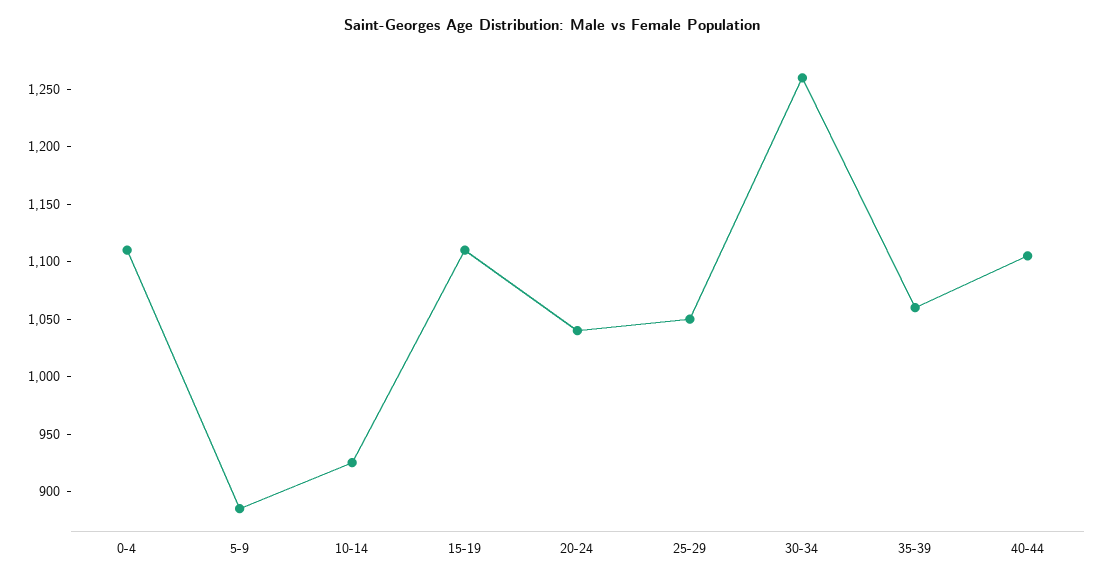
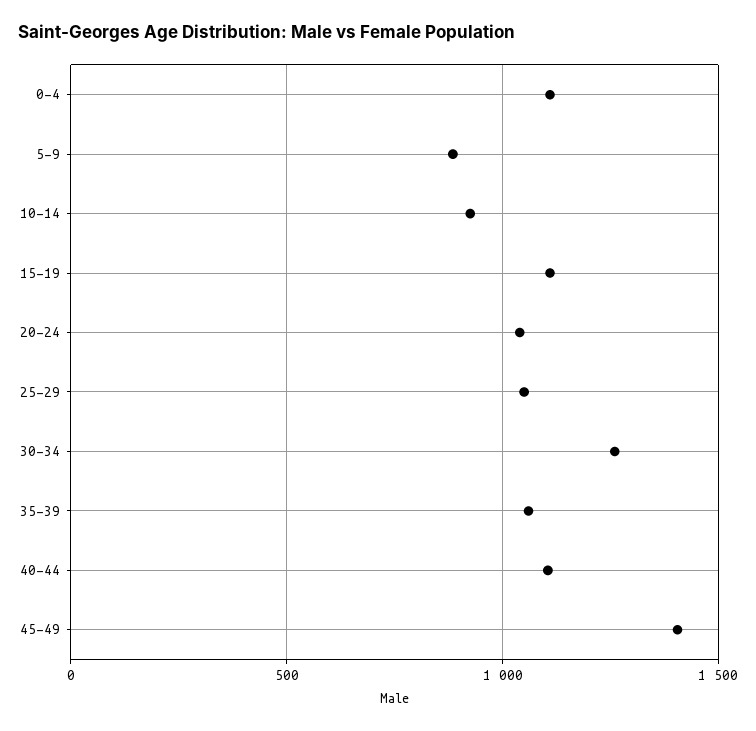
45-49: none -> 1400

